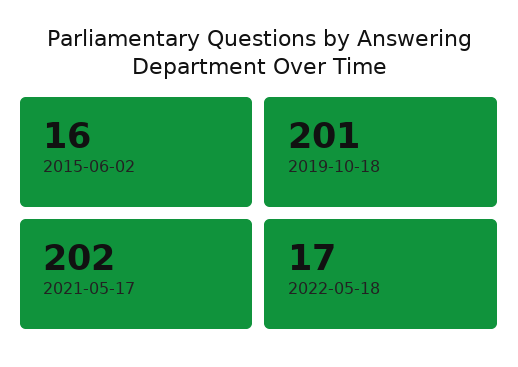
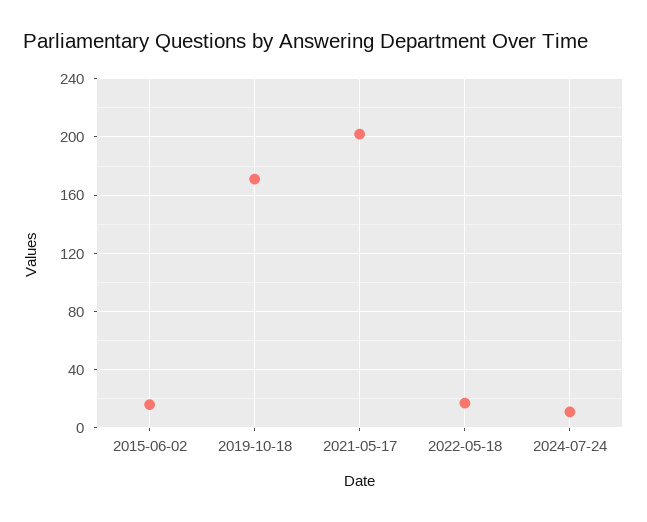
2019-10-18: 201 -> 170
2024-07-24: none -> 10

